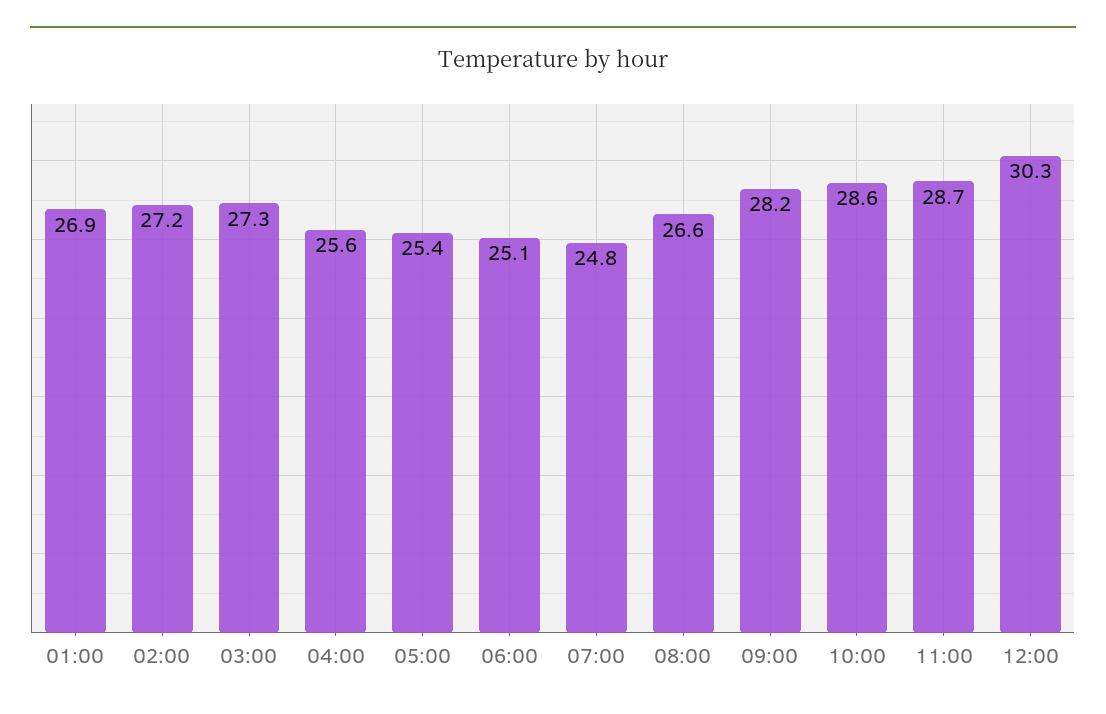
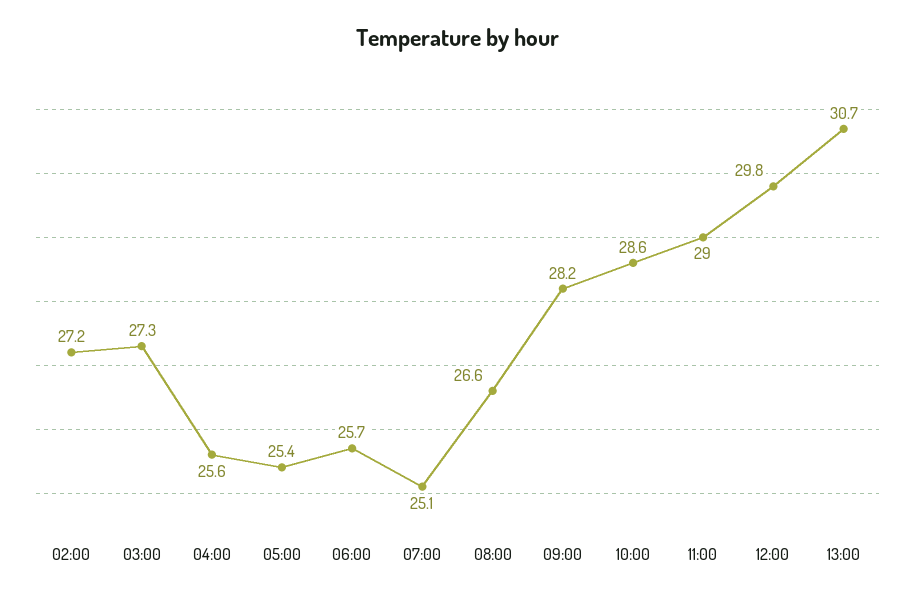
01:00: 26.9 -> none
06:00: 25.1 -> 25.7
07:00: 24.8 -> 25.1
11:00: 28.7 -> 29
12:00: 30.3 -> 29.8
13:00: none -> 30.7

